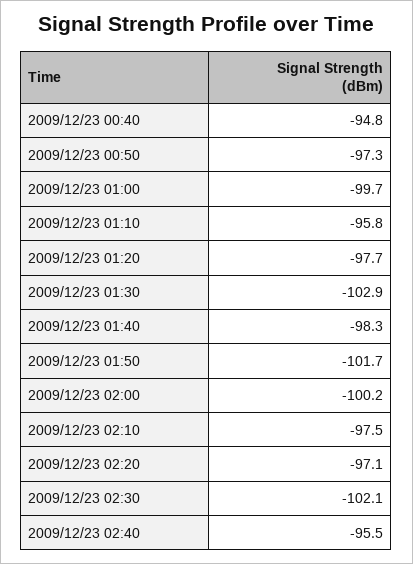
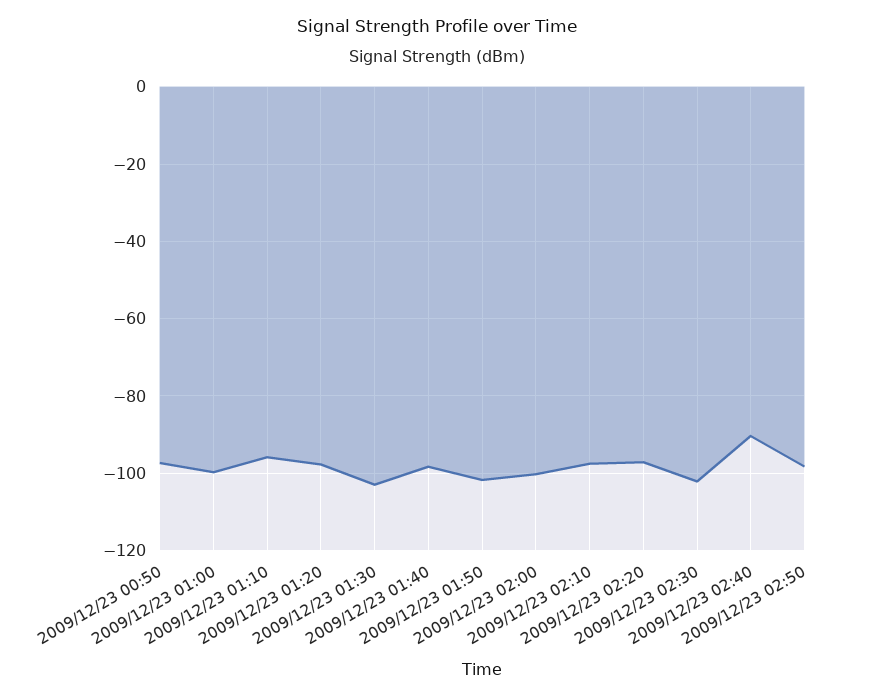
2009/12/23 00:40: -94.8 -> none
2009/12/23 02:40: -95.5 -> -90
2009/12/23 02:50: none -> -98

